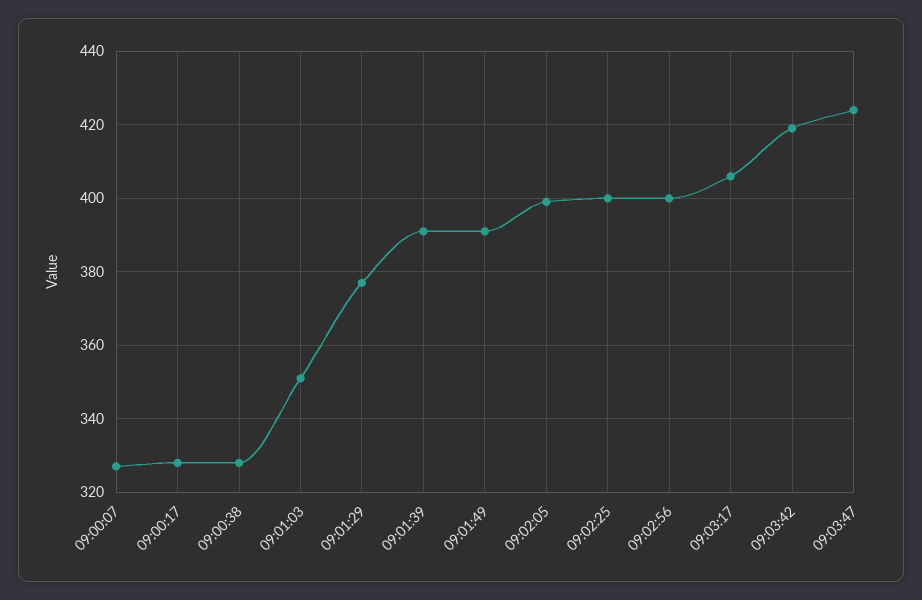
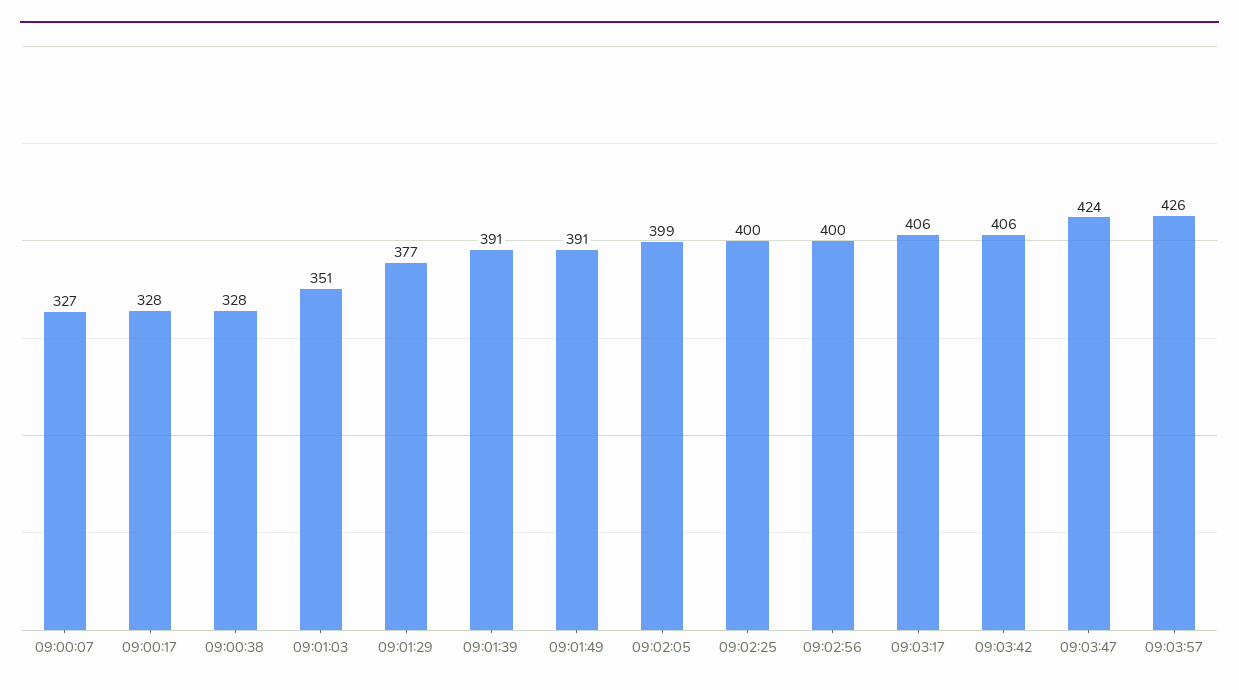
09:03:42: 420 -> 406
09:03:57: none -> 426

